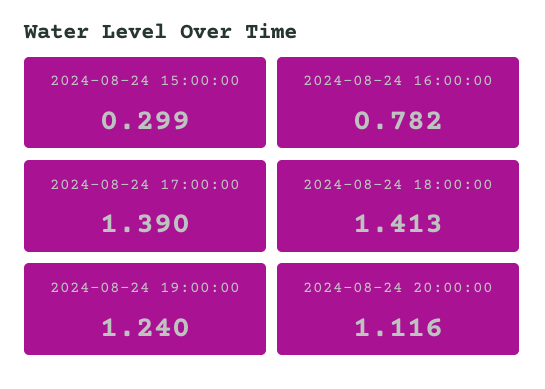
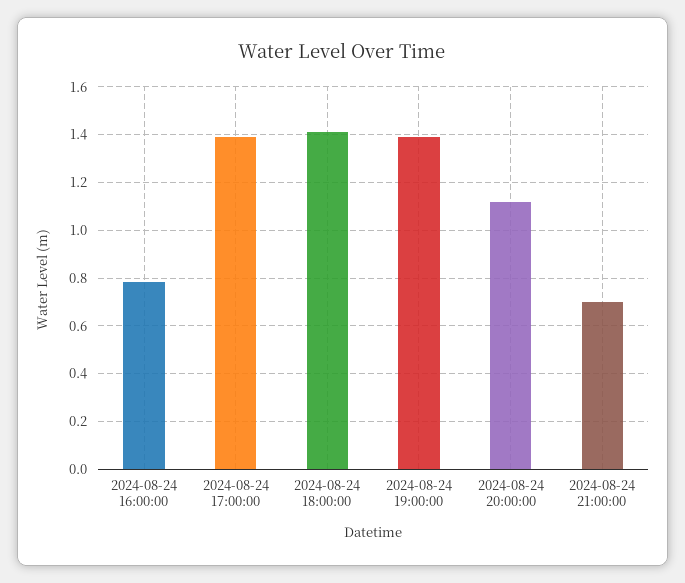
2024-08-24 15:00:00: 0.299 -> none
2024-08-24 19:00:00: 1.24 -> 1.4
2024-08-24 21:00:00: none -> 0.7

